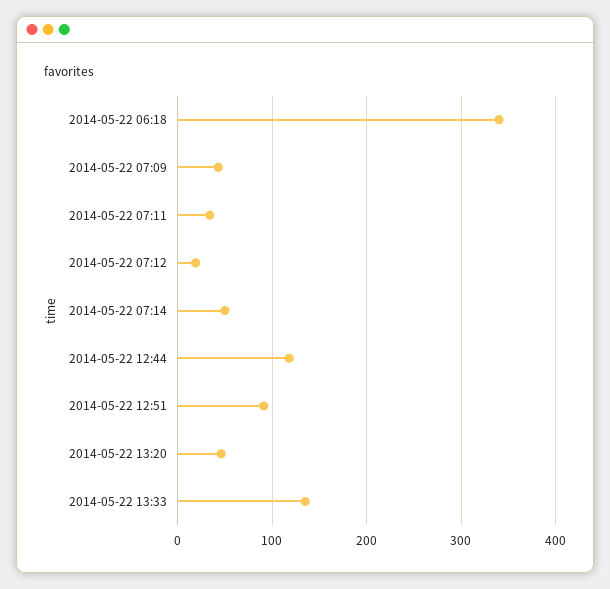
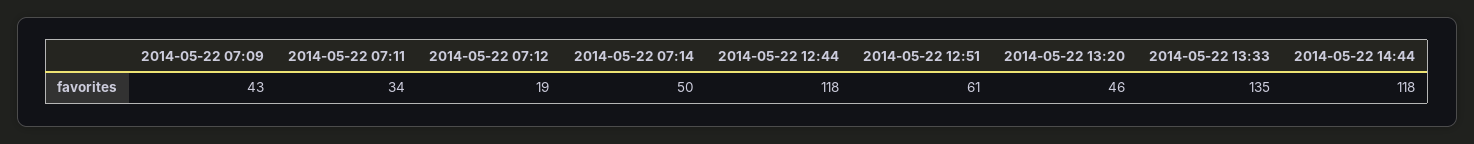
2014-05-22 06:18: 340 -> none
2014-05-22 12:51: 90 -> 61
2014-05-22 14:44: none -> 118

